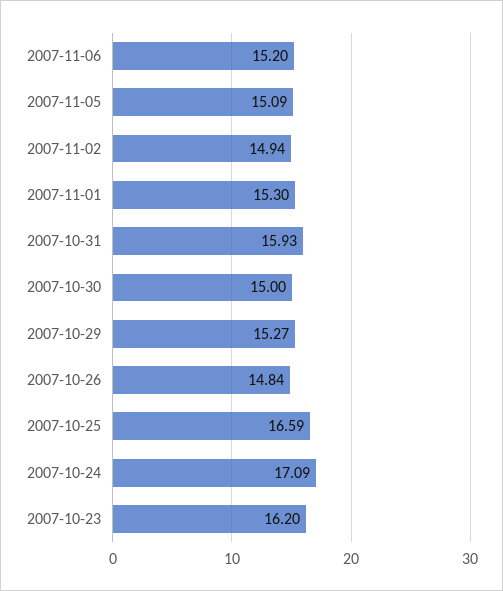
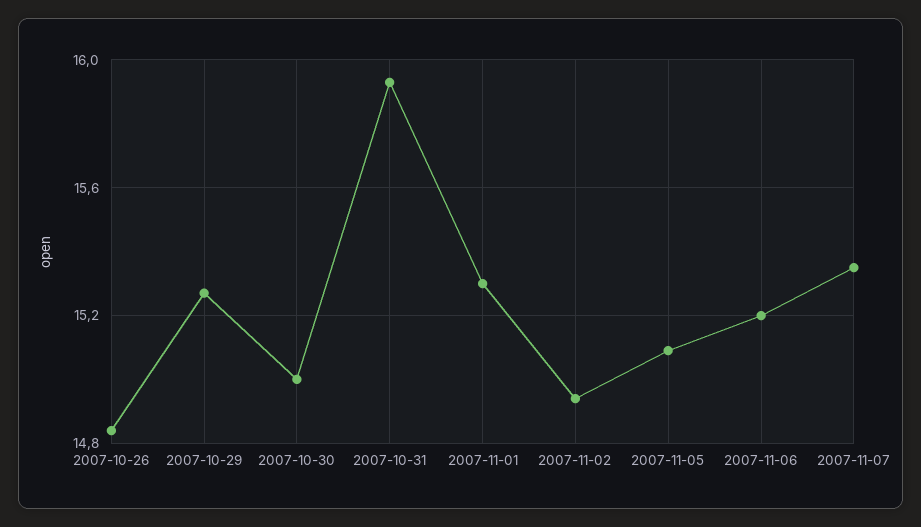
2007-10-25: 16.59 -> none
2007-10-24: 17.09 -> none
2007-10-23: 16.2 -> none
2007-11-07: none -> 15.35

